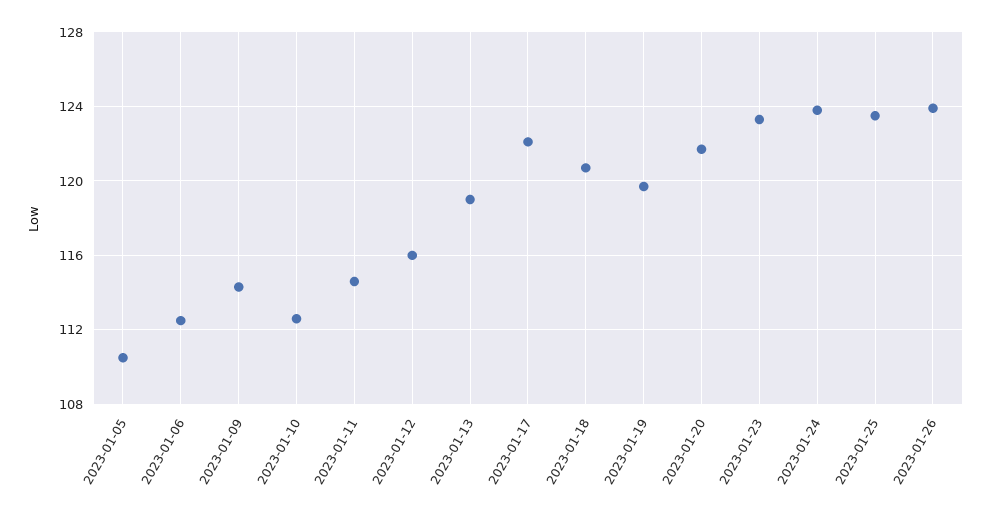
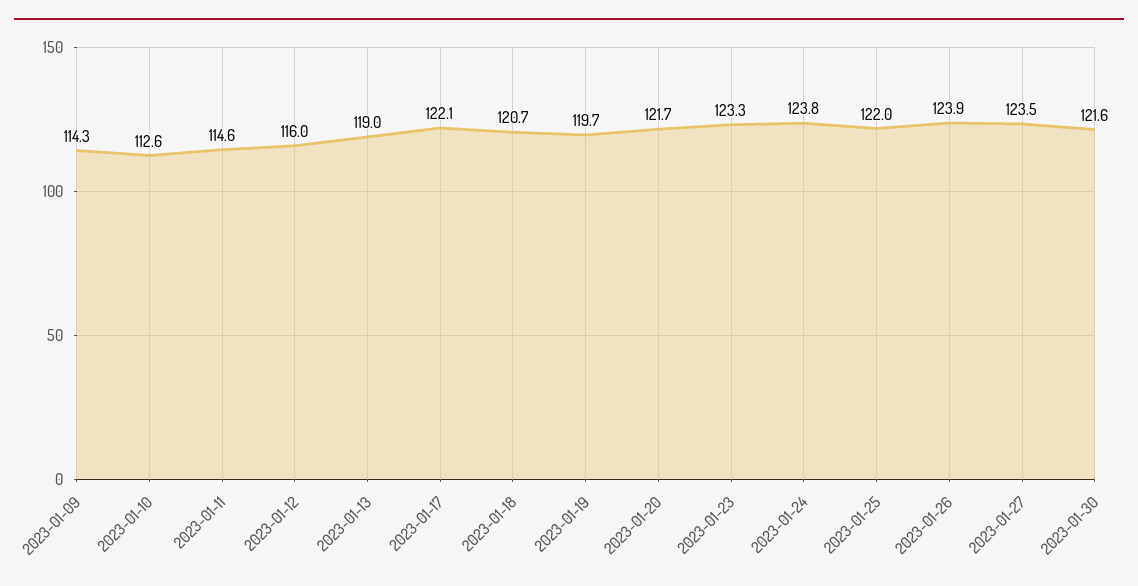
2023-01-05: 110.5 -> none
2023-01-06: 112.5 -> none
2023-01-25: 123.5 -> 122
2023-01-27: none -> 123.5
2023-01-30: none -> 121.6

